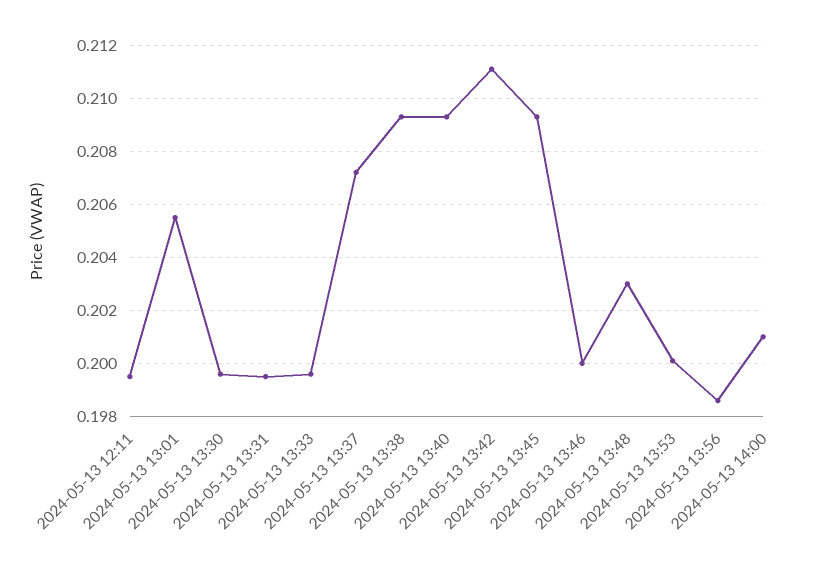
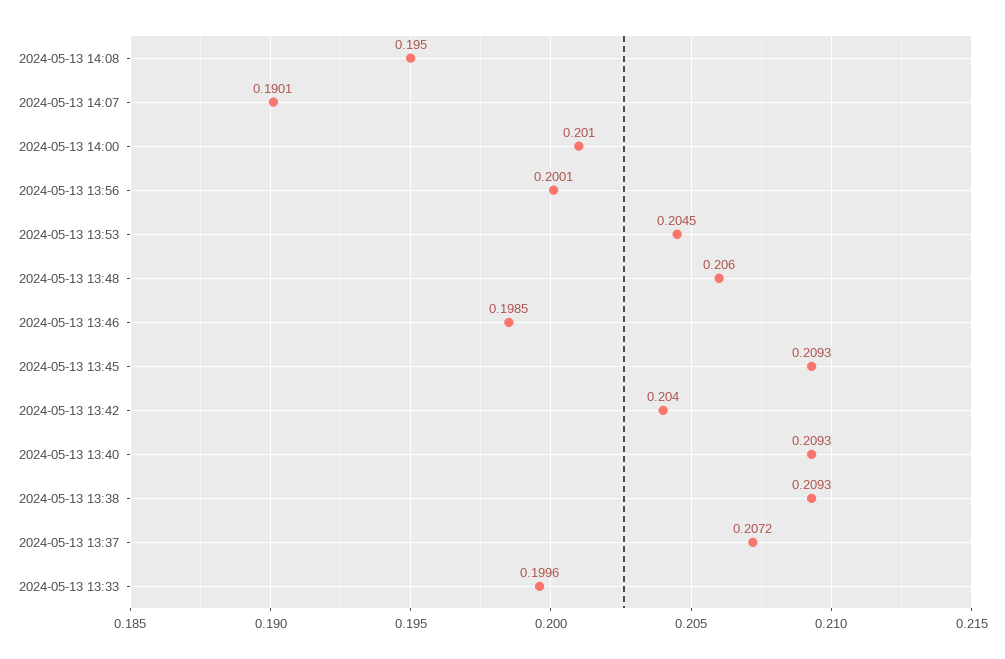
2024-05-13 12:11: 0.1995 -> none
2024-05-13 13:01: 0.2055 -> none
2024-05-13 13:30: 0.1995 -> none
2024-05-13 13:31: 0.1995 -> none
2024-05-13 13:42: 0.211 -> 0.204
2024-05-13 13:46: 0.2 -> 0.1985
2024-05-13 13:48: 0.203 -> 0.206
2024-05-13 13:53: 0.2 -> 0.2045
2024-05-13 13:56: 0.1985 -> 0.2001
2024-05-13 14:08: none -> 0.195
2024-05-13 14:07: none -> 0.1901

